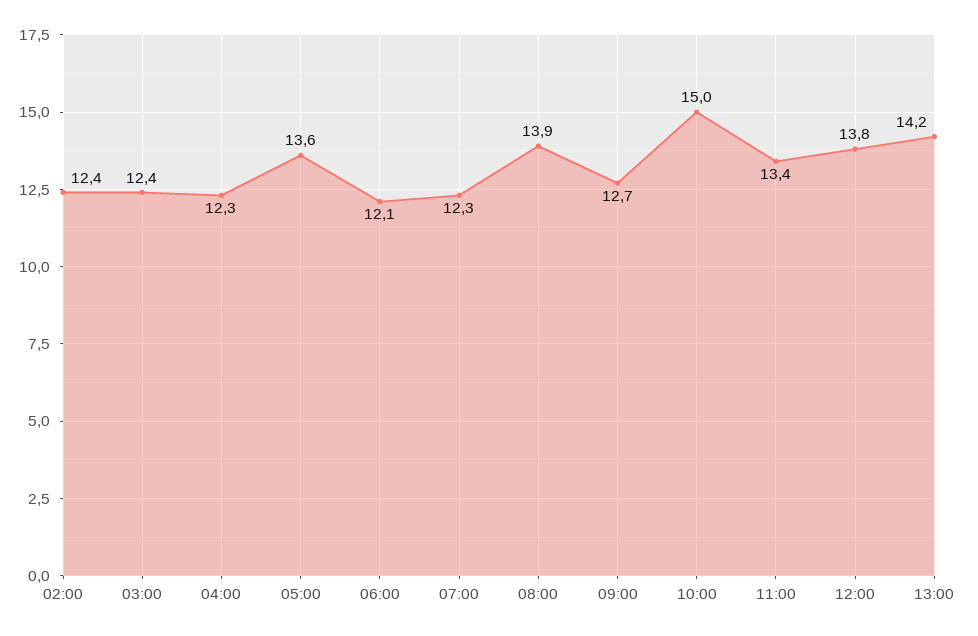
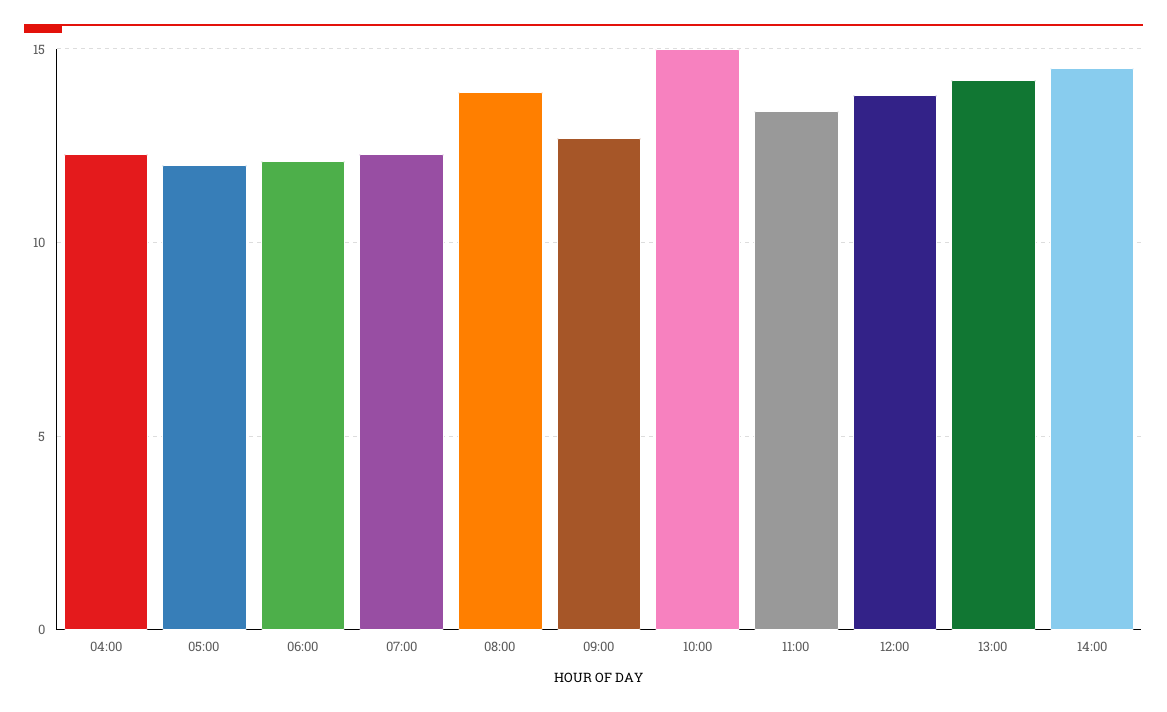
02:00: 12.4 -> none
03:00: 12.4 -> none
05:00: 13.6 -> 12
14:00: none -> 14.5

